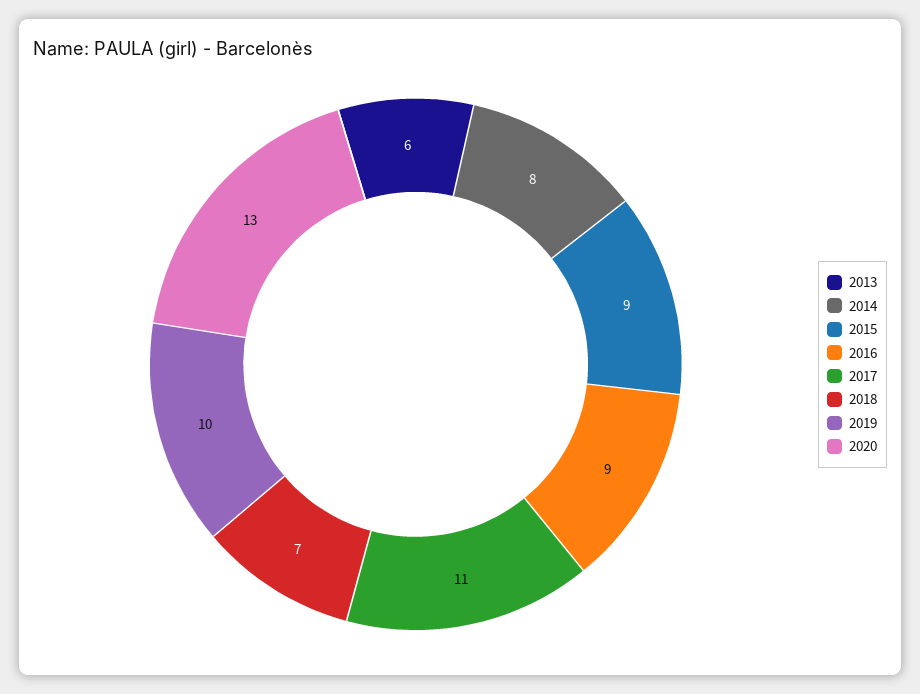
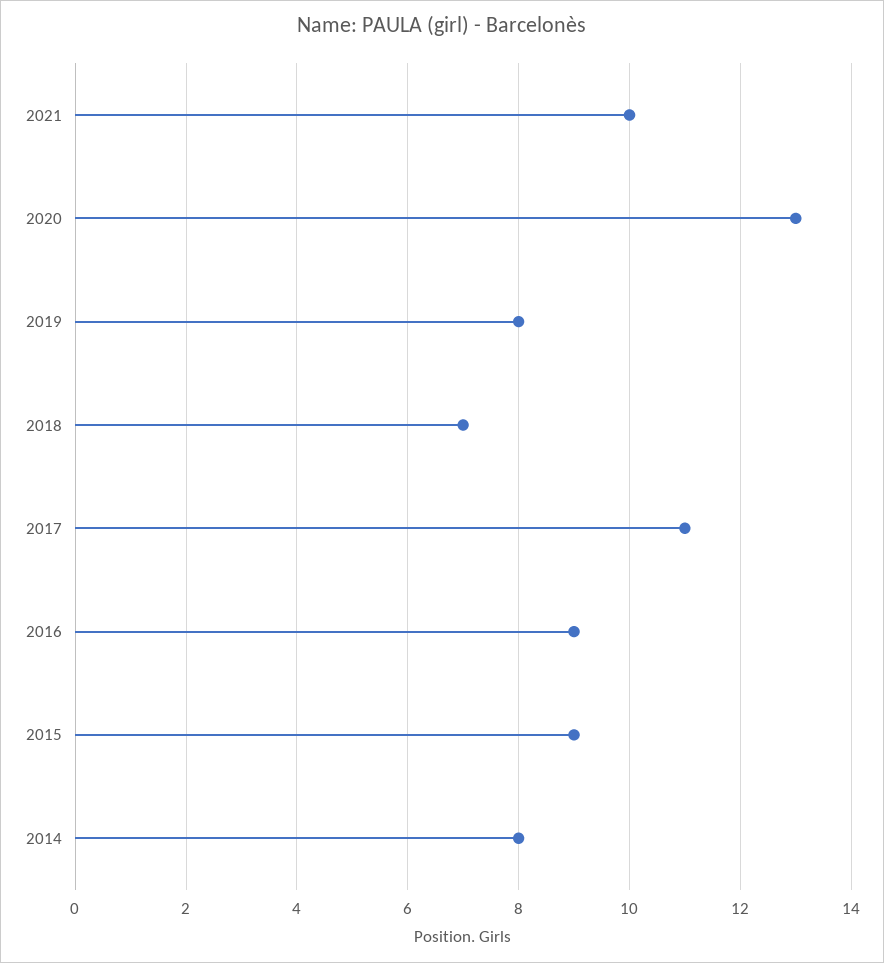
2013: 6 -> none
2019: 10 -> 8
2021: none -> 10

